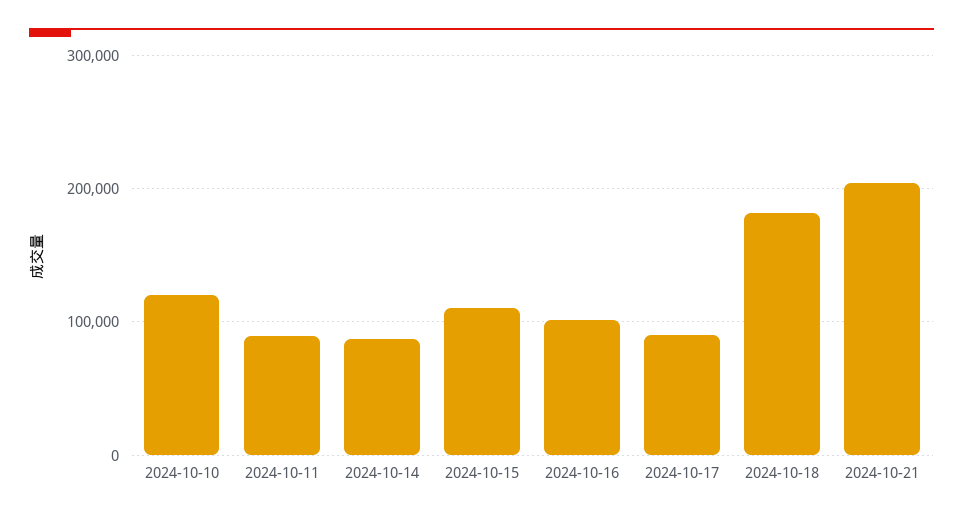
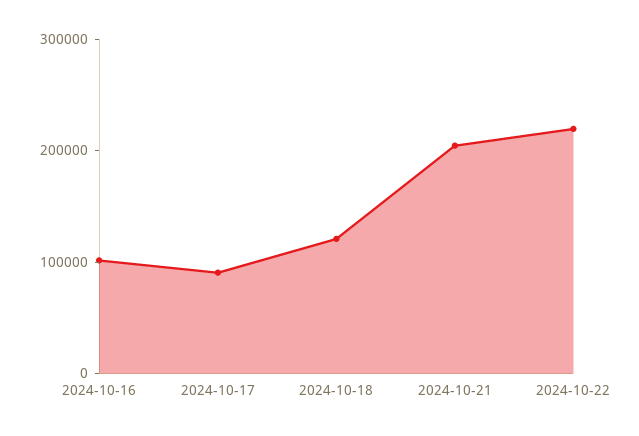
2024-10-10: 120000 -> none
2024-10-11: 90000 -> none
2024-10-14: 90000 -> none
2024-10-15: 110000 -> none
2024-10-18: 180000 -> 120000
2024-10-22: none -> 220000

